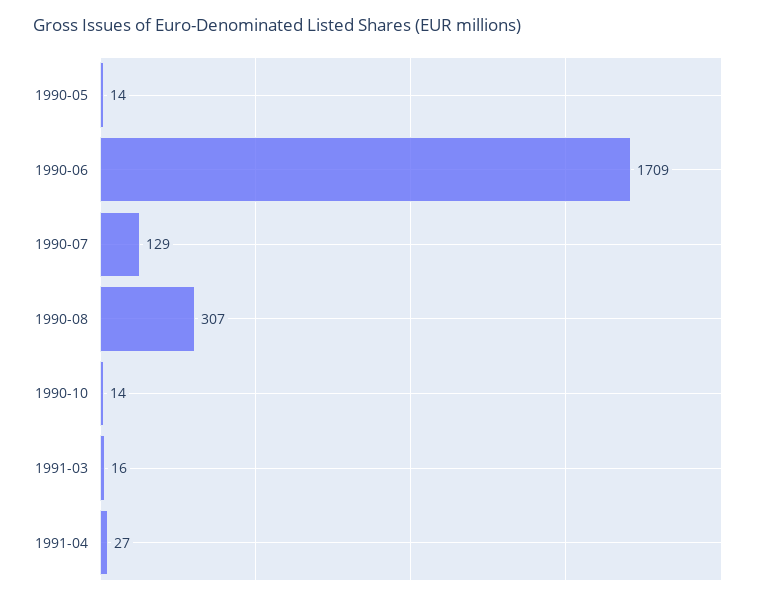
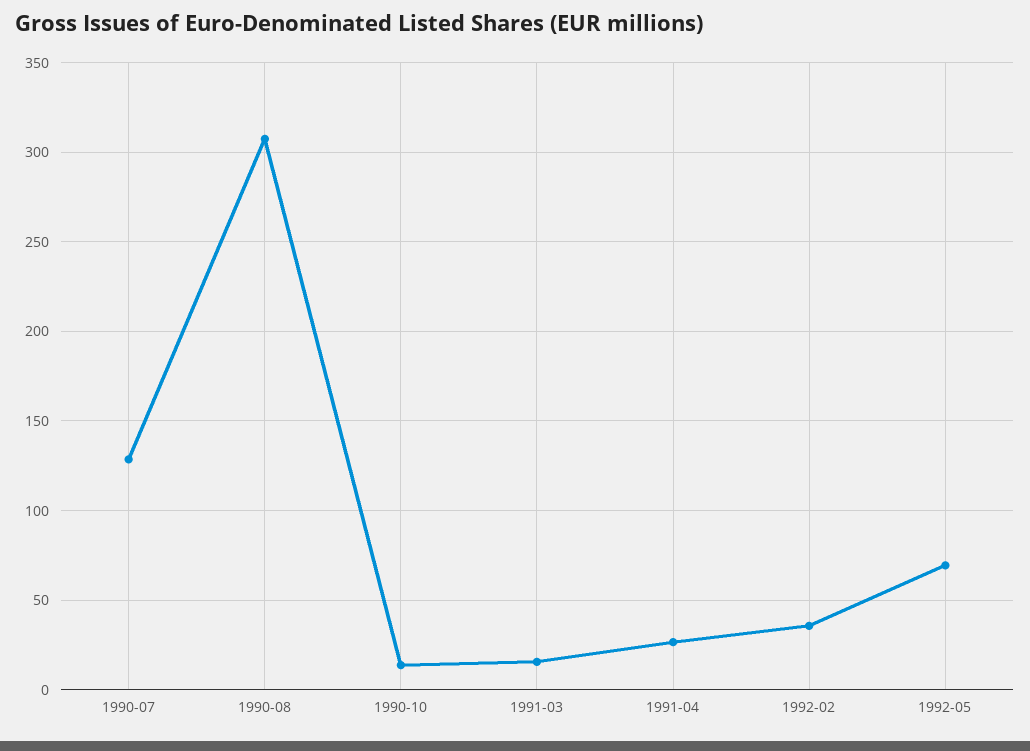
1990-05: 14 -> none
1990-06: 1709 -> none
1992-02: none -> 35
1992-05: none -> 70

